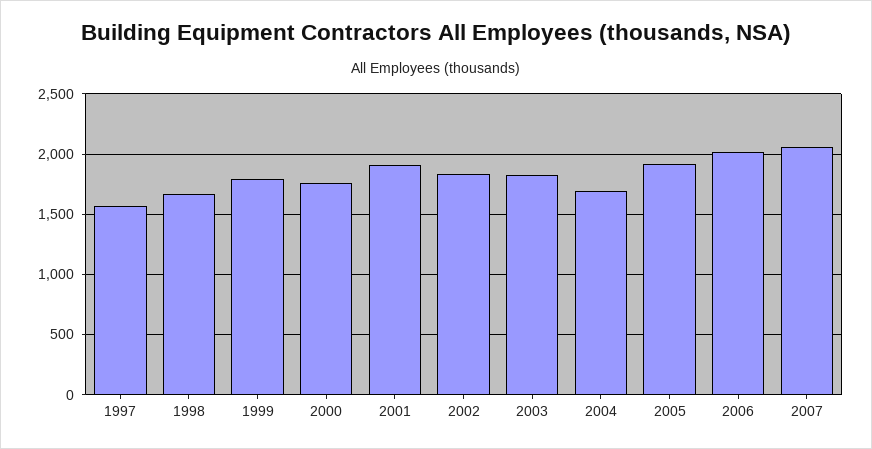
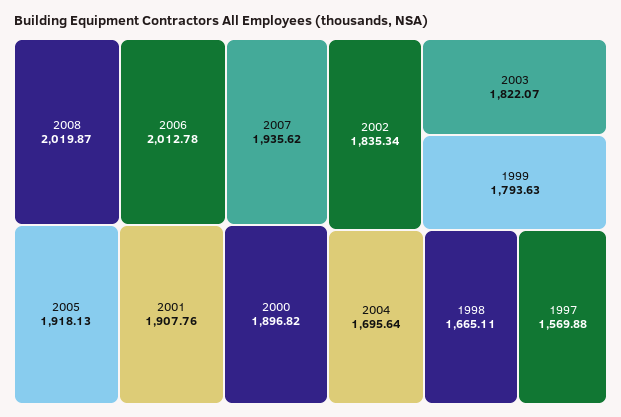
2000: 1750 -> 1896.82
2007: 2050 -> 1935.62
2008: none -> 2019.87

